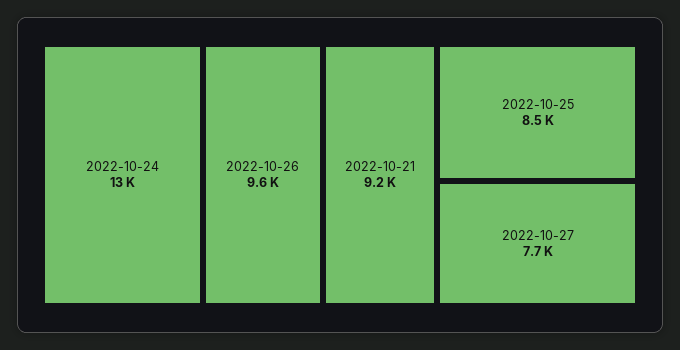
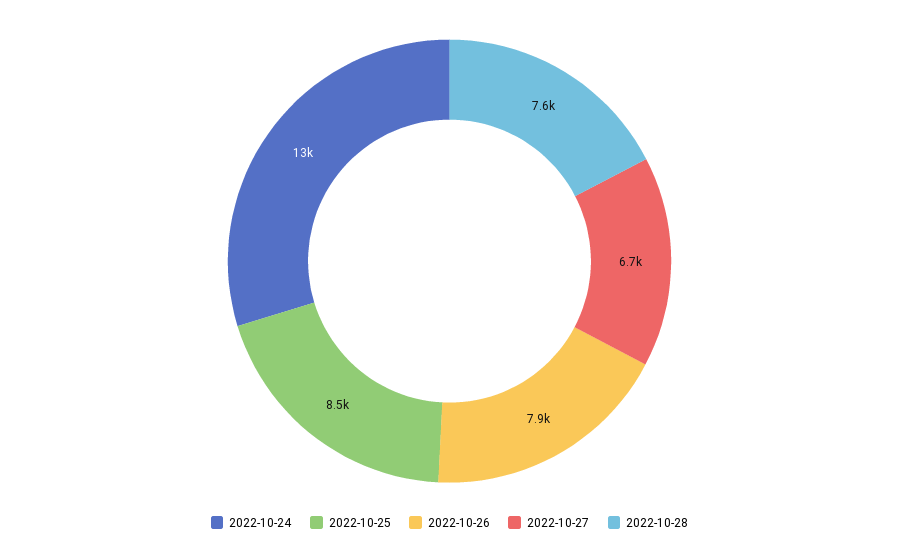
2022-10-26: 9600 -> 7900
2022-10-21: 9200 -> none
2022-10-27: 7700 -> 6700
2022-10-28: none -> 7600

